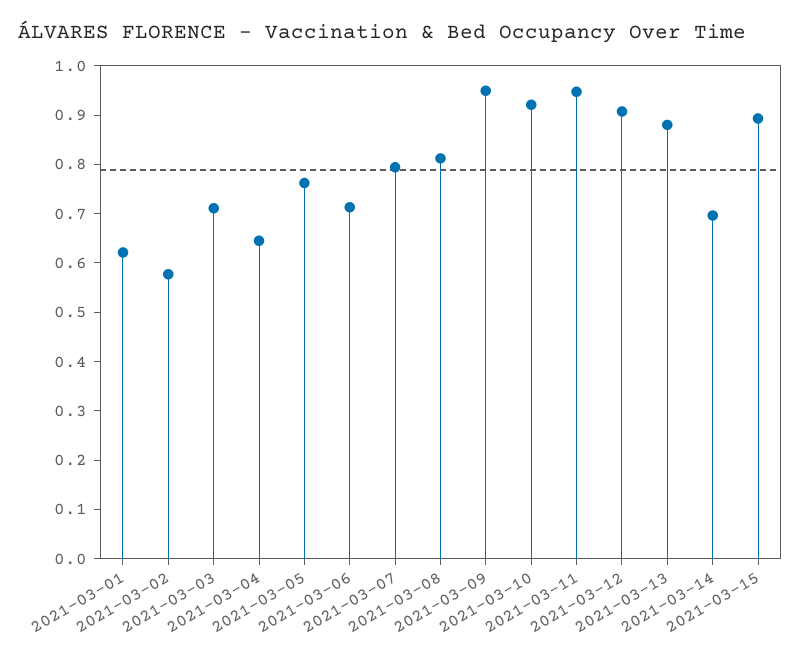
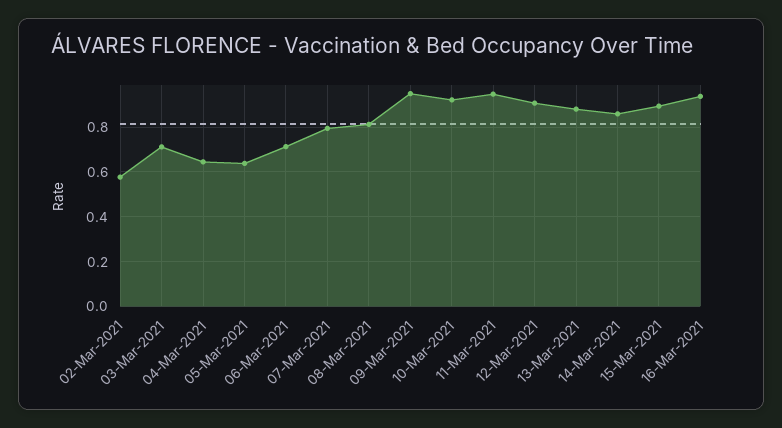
2021-03-01: 0.62 -> none
2021-03-05: 0.76 -> 0.65
2021-03-14: 0.7 -> 0.85
16-Mar-2021: none -> 0.95

